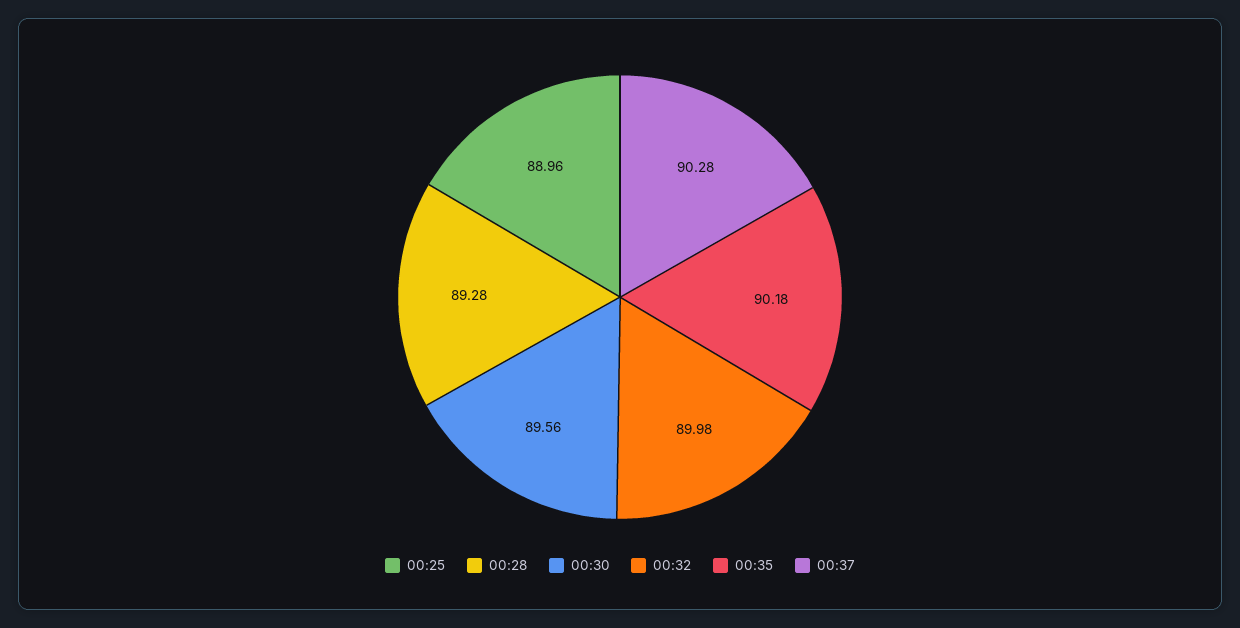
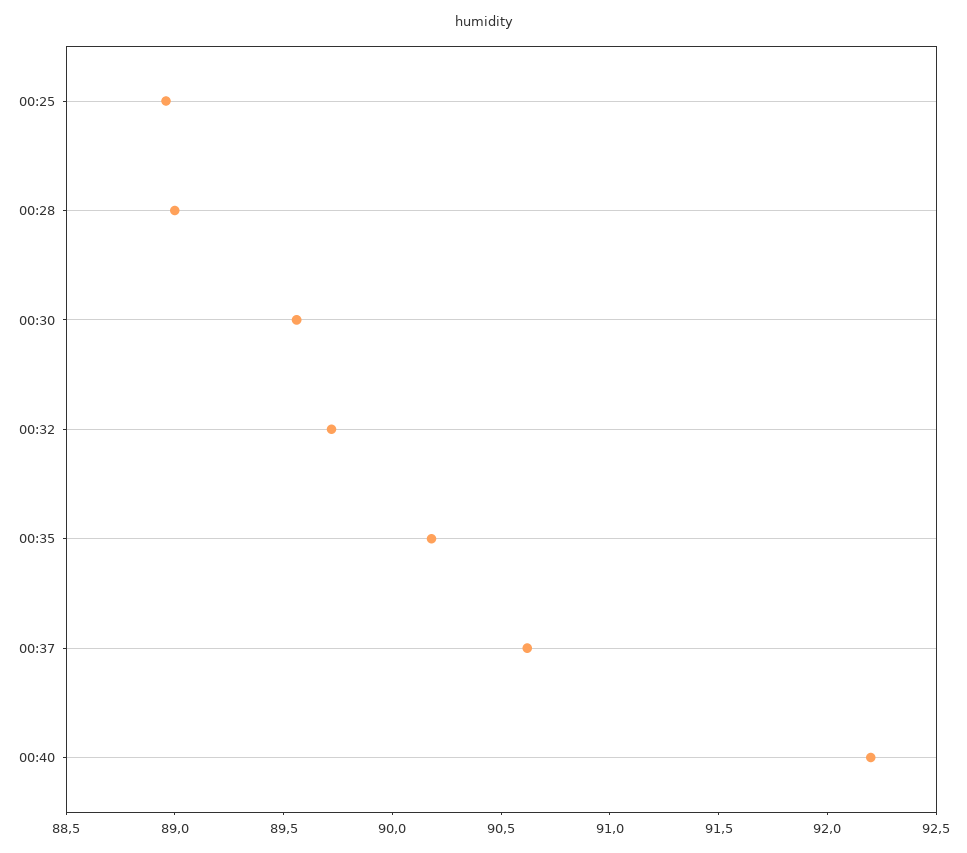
00:28: 89.28 -> 89
00:32: 89.98 -> 89.7
00:37: 90.28 -> 90.6
00:40: none -> 92.2

